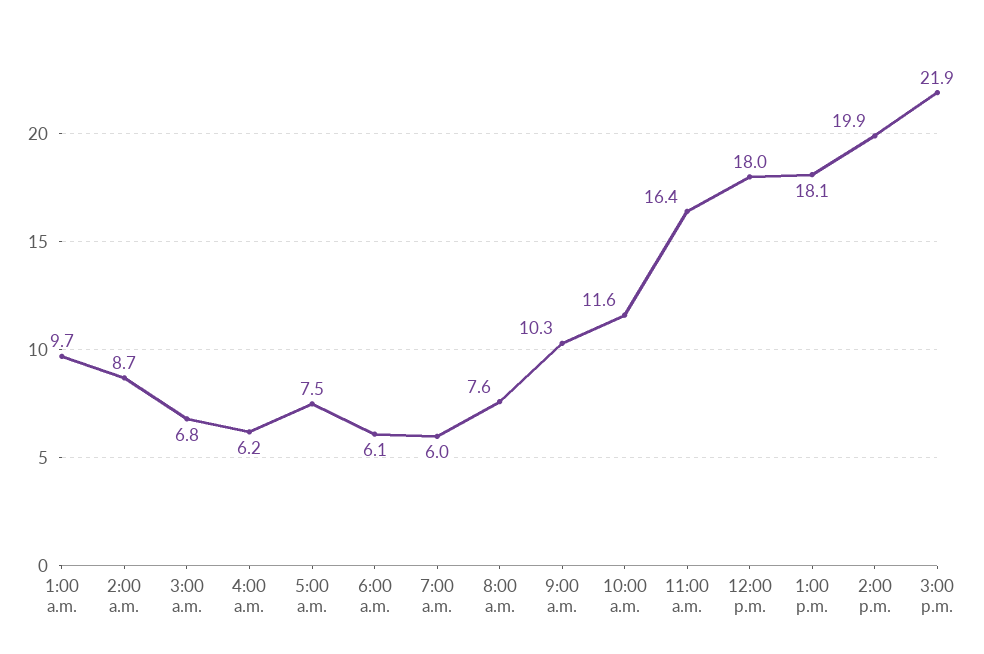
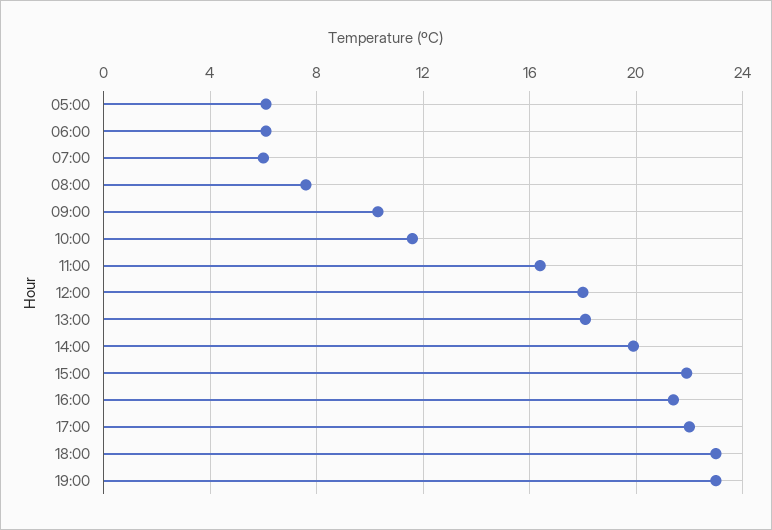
1:00 a.m.: 9.7 -> none
2:00 a.m.: 8.7 -> none
3:00 a.m.: 6.8 -> none
4:00 a.m.: 6.2 -> none
5:00 a.m.: 7.5 -> 6
16:00: none -> 21.5
17:00: none -> 22
18:00: none -> 23
19:00: none -> 23

